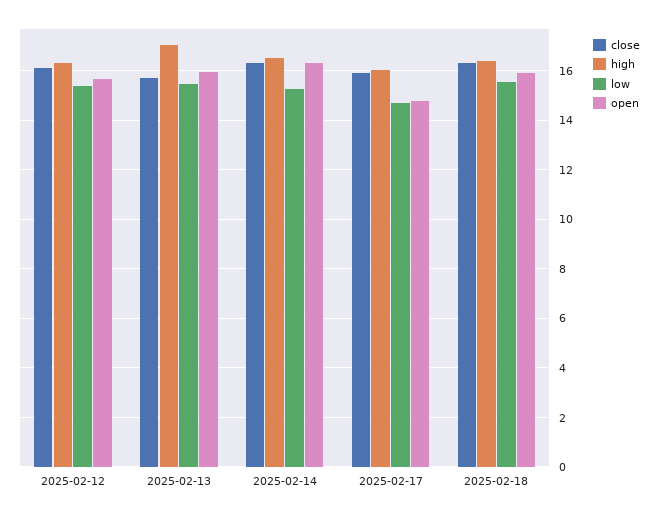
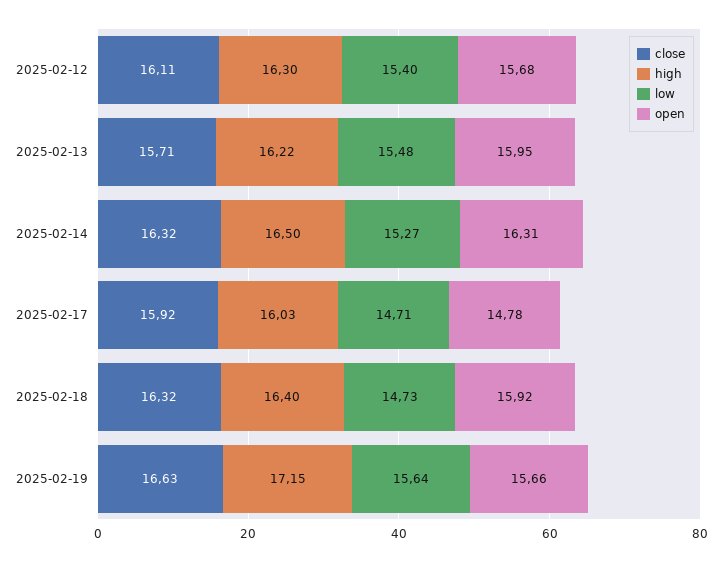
high, 2025-02-13: 17 -> 16.22
low, 2025-02-18: 15.5 -> 14.73
close, 2025-02-19: none -> 16.63
high, 2025-02-19: none -> 17.15
low, 2025-02-19: none -> 15.64
open, 2025-02-19: none -> 15.66

